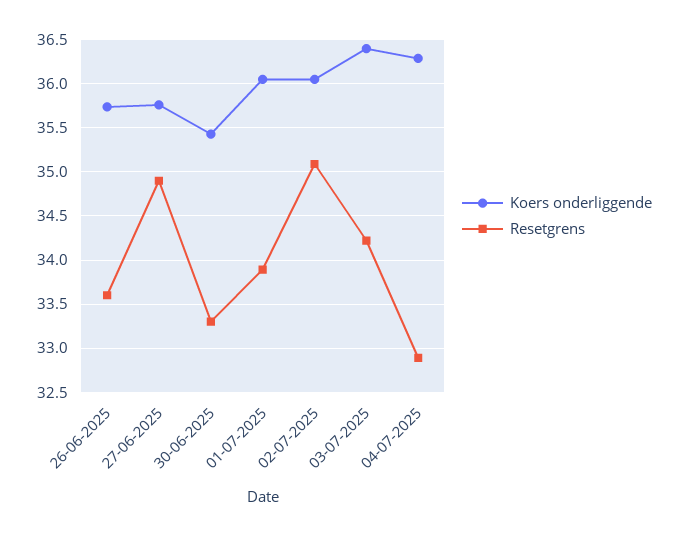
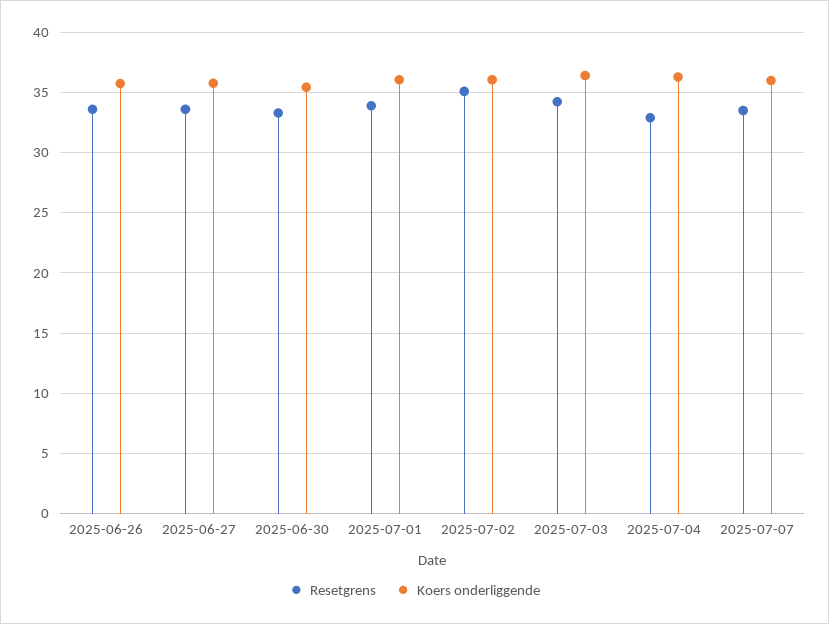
Resetgrens, 27-06-2025: 34.9 -> 33.5
Resetgrens, 2025-07-07: none -> 33.5
Koers onderliggende, 2025-07-07: none -> 36

